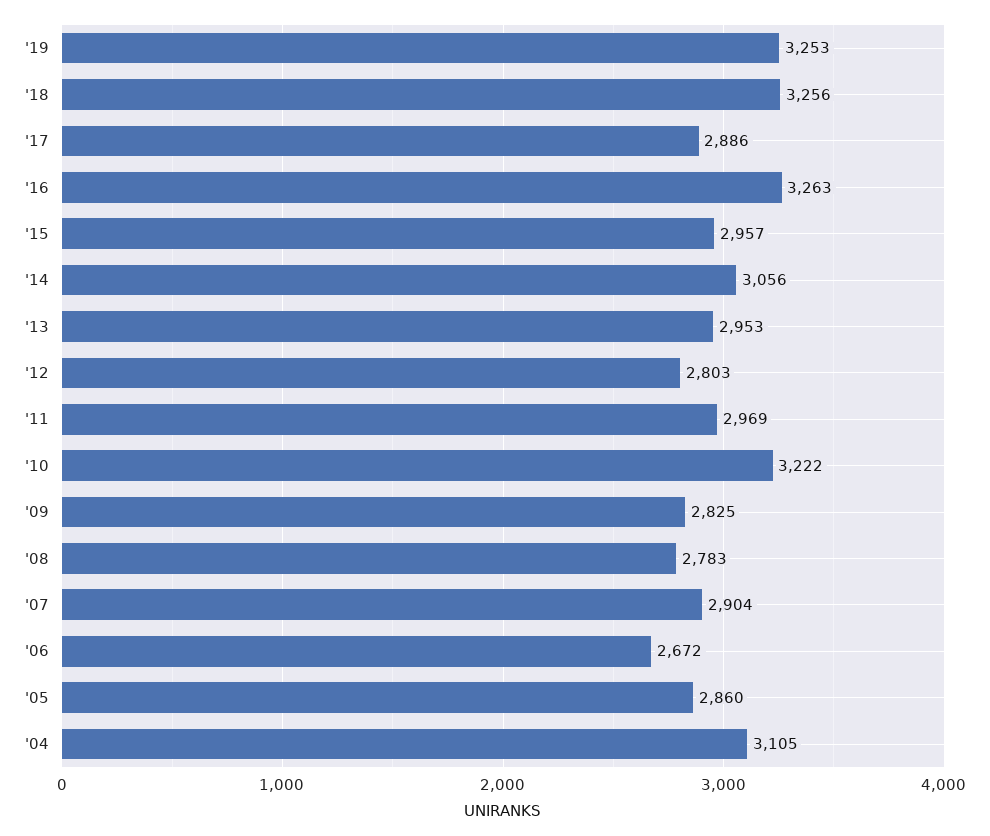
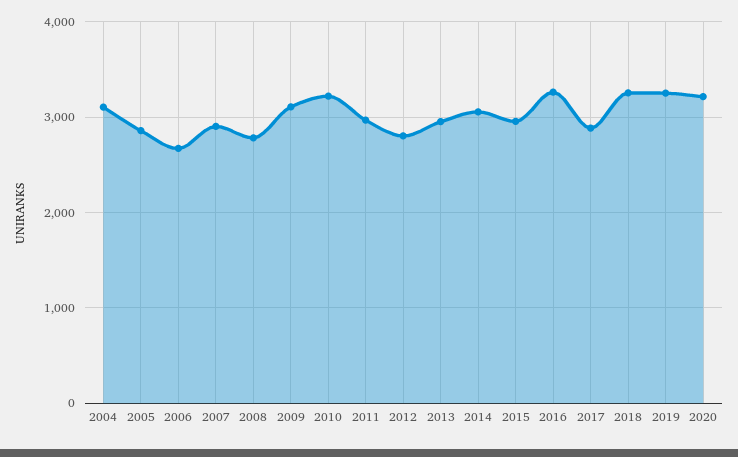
'09: 2825 -> 3100
2020: none -> 3200

